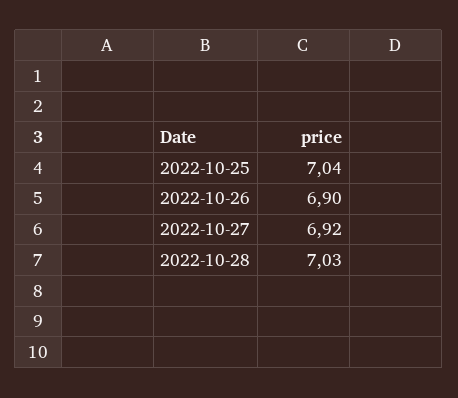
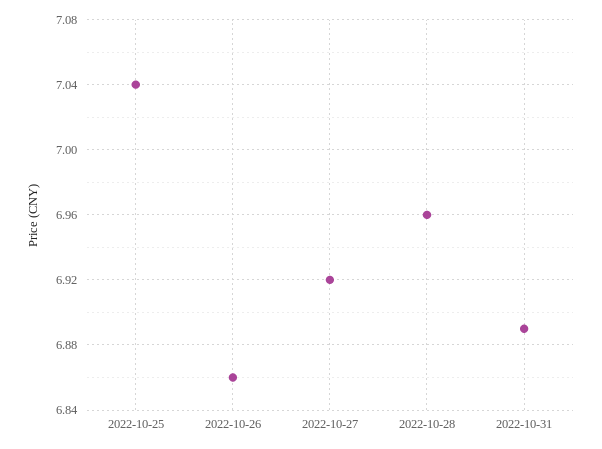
2022-10-26: 6.9 -> 6.86
2022-10-28: 7.03 -> 6.96
2022-10-31: none -> 6.89

